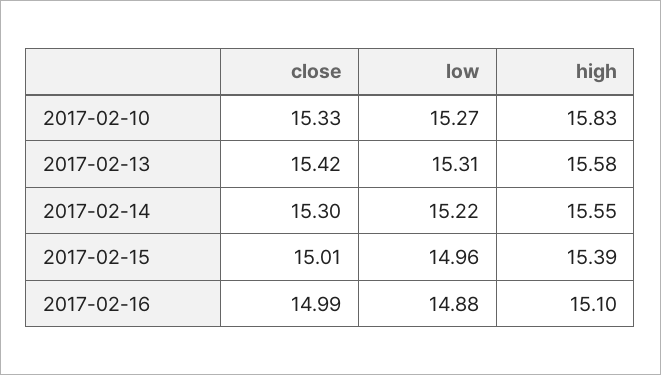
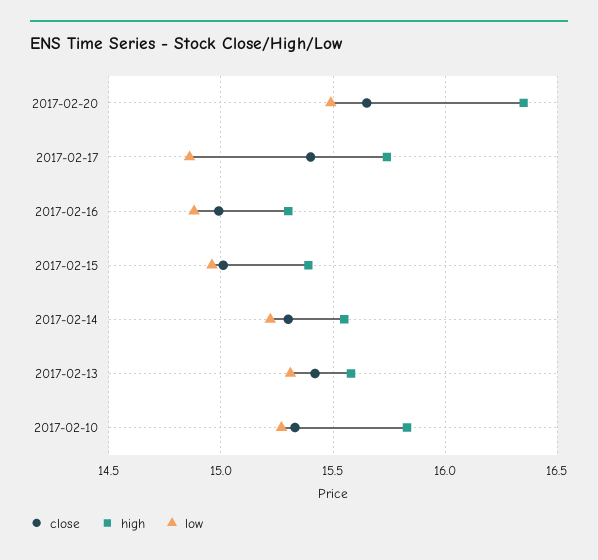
high, 2017-02-16: 15.1 -> 15.3
close, 2017-02-20: none -> 15.65
high, 2017-02-20: none -> 16.35
low, 2017-02-20: none -> 15.5
close, 2017-02-17: none -> 15.4
high, 2017-02-17: none -> 15.75
low, 2017-02-17: none -> 14.85

